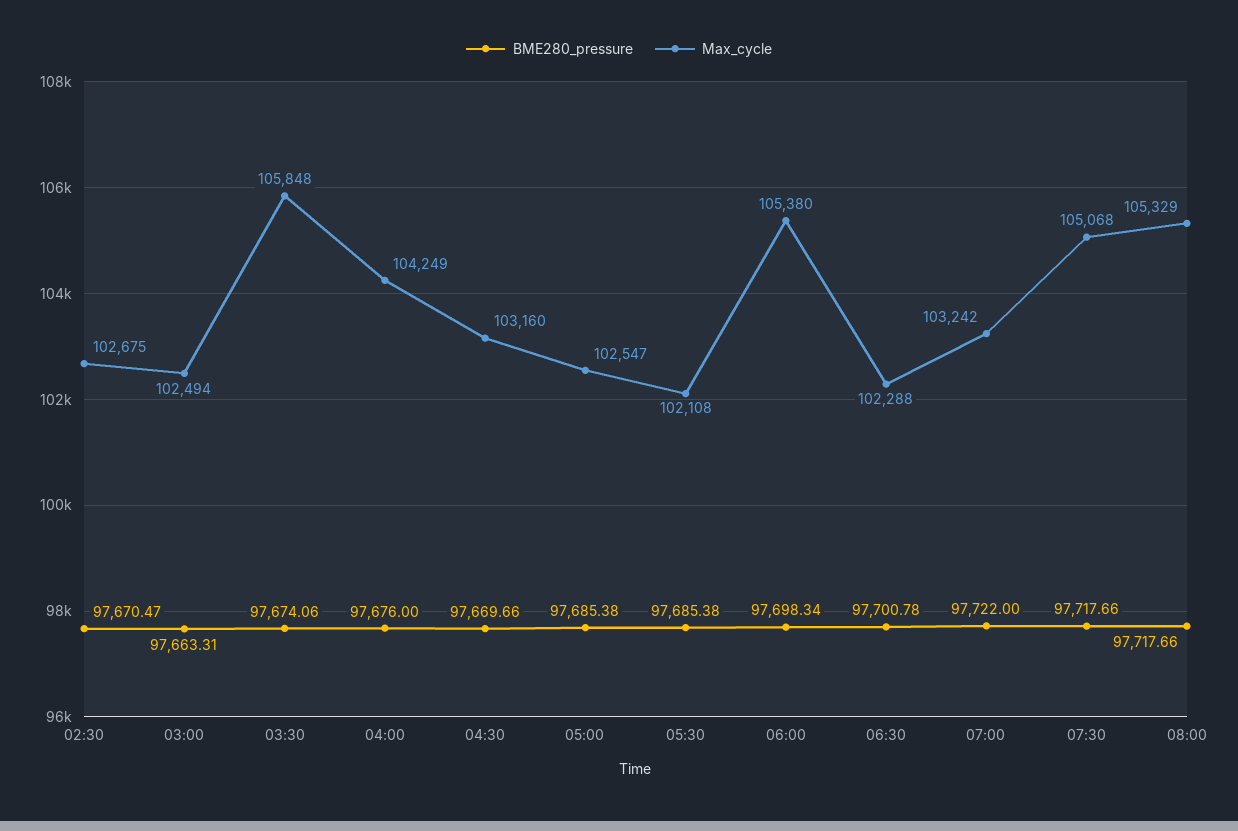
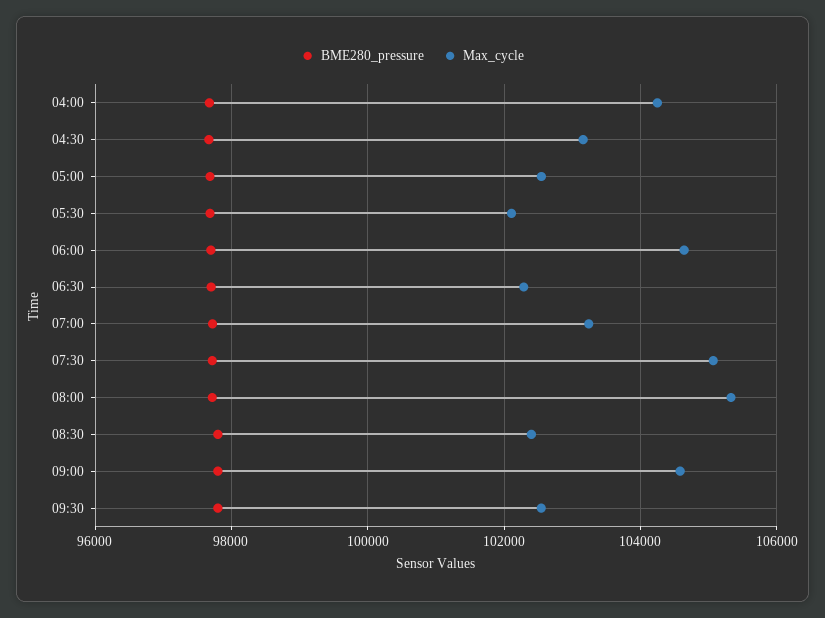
BME280_pressure, 02:30: 97670.47 -> none
Max_cycle, 02:30: 102675 -> none
BME280_pressure, 03:00: 97663.31 -> none
Max_cycle, 03:00: 102494 -> none
BME280_pressure, 03:30: 97674.06 -> none
Max_cycle, 03:30: 105848 -> none
Max_cycle, 06:00: 105380 -> 104600
BME280_pressure, 08:30: none -> 97800
Max_cycle, 08:30: none -> 102400
BME280_pressure, 09:00: none -> 97800
Max_cycle, 09:00: none -> 104600
BME280_pressure, 09:30: none -> 97800
Max_cycle, 09:30: none -> 102600

